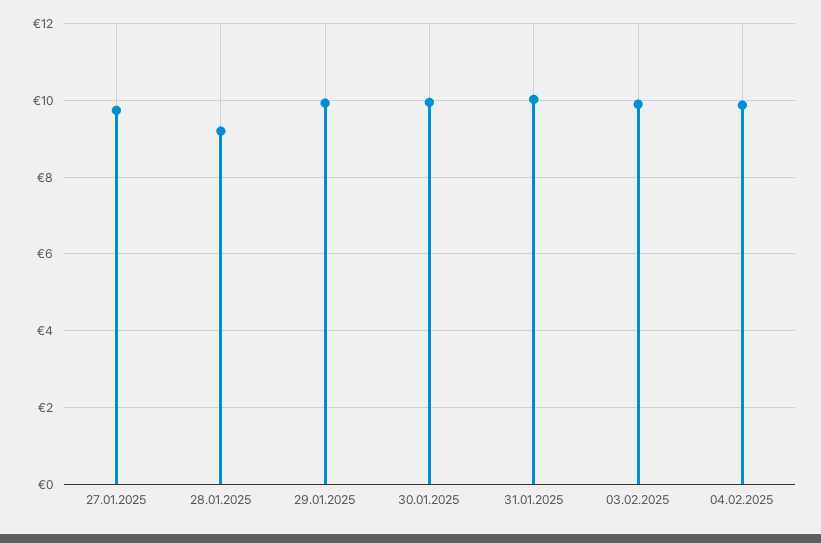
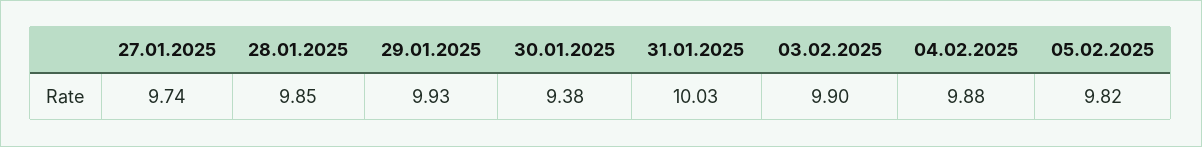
28.01.2025: 9.2 -> 9.85
30.01.2025: 10 -> 9.38
05.02.2025: none -> 9.82

